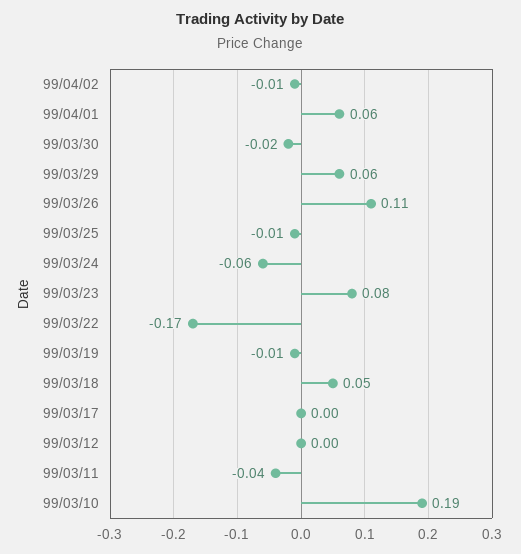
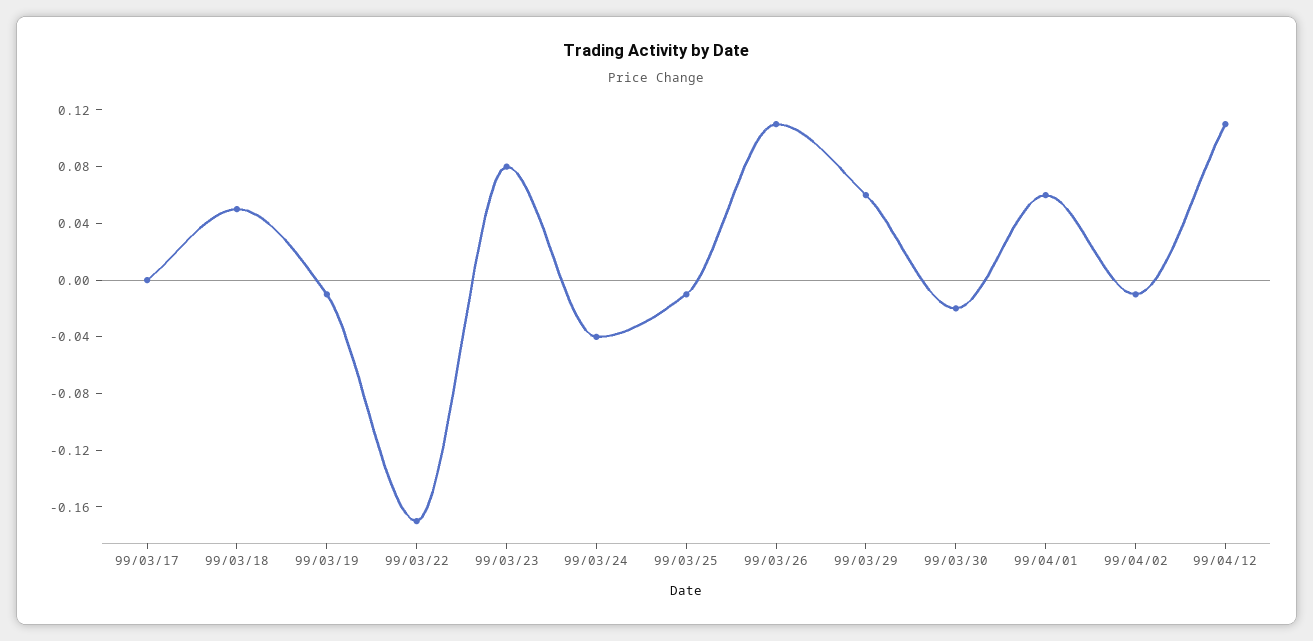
99/03/24: -0.06 -> -0.04
99/03/12: 0 -> none
99/03/11: -0.04 -> none
99/03/10: 0.19 -> none
99/04/12: none -> 0.11

